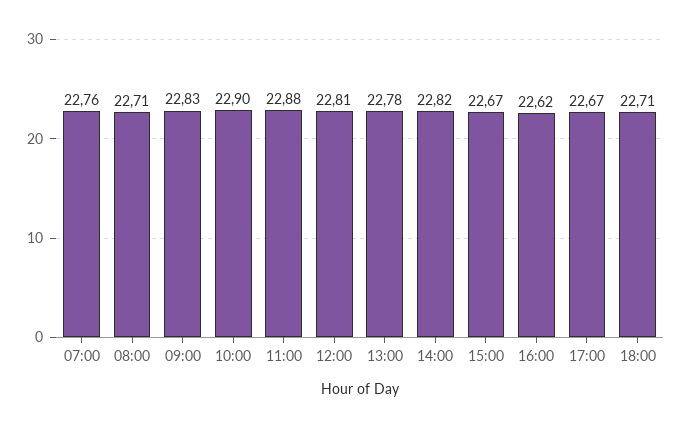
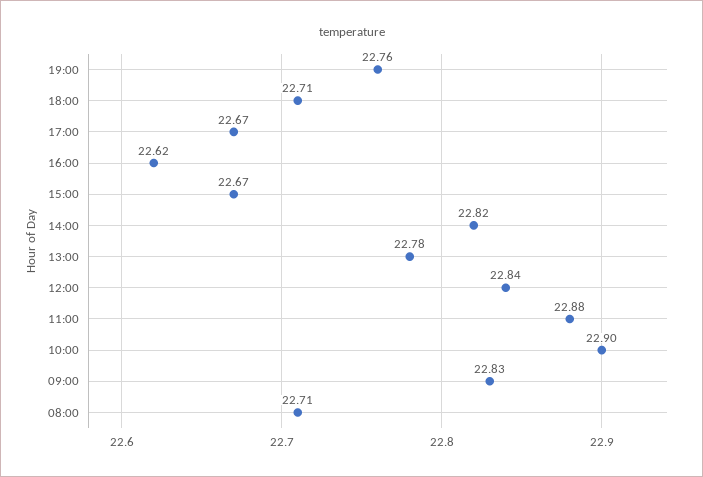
07:00: 22.76 -> none
12:00: 22.81 -> 22.84
19:00: none -> 22.76

